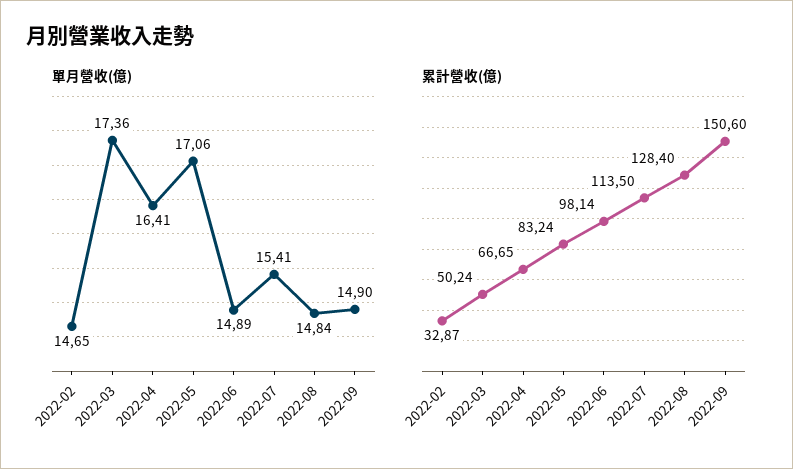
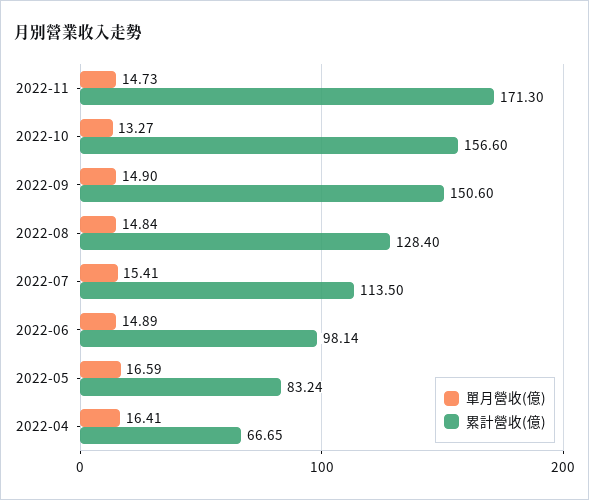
單月營收(億), 2022-02: 14.65 -> none
單月營收(億), 2022-03: 17.36 -> none
單月營收(億), 2022-05: 17.06 -> 16.59
累計營收(億), 2022-02: 32.87 -> none
累計營收(億), 2022-03: 50.24 -> none
單月營收(億), 2022-11: none -> 14.73
累計營收(億), 2022-11: none -> 171.3
單月營收(億), 2022-10: none -> 13.27
累計營收(億), 2022-10: none -> 156.6

